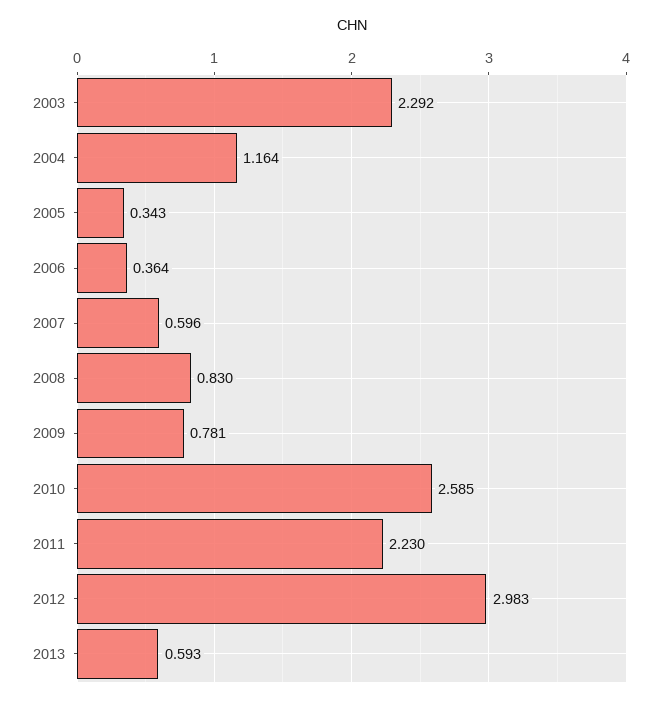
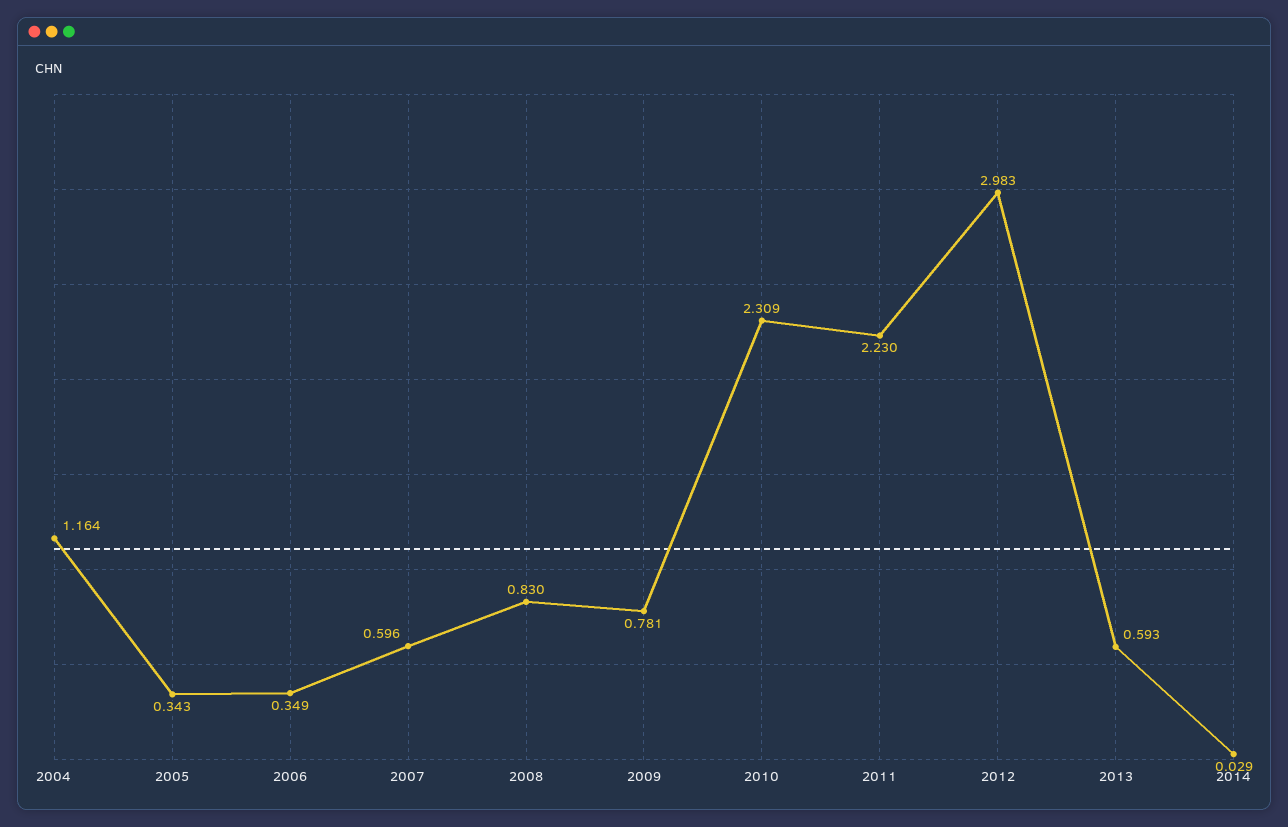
2003: 2.292 -> none
2006: 0.364 -> 0.349
2010: 2.585 -> 2.309
2014: none -> 0.029

